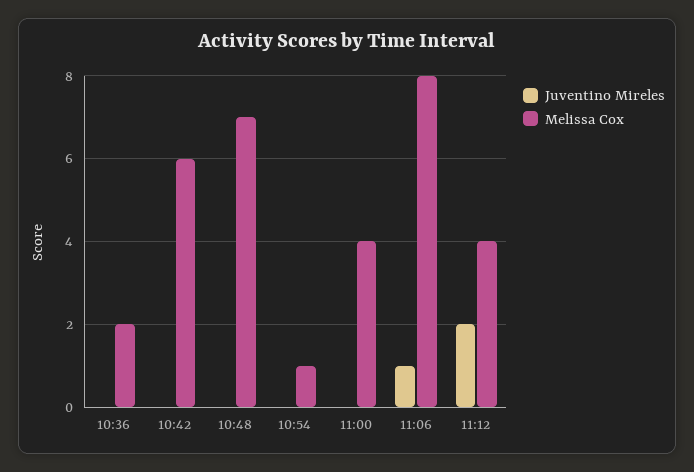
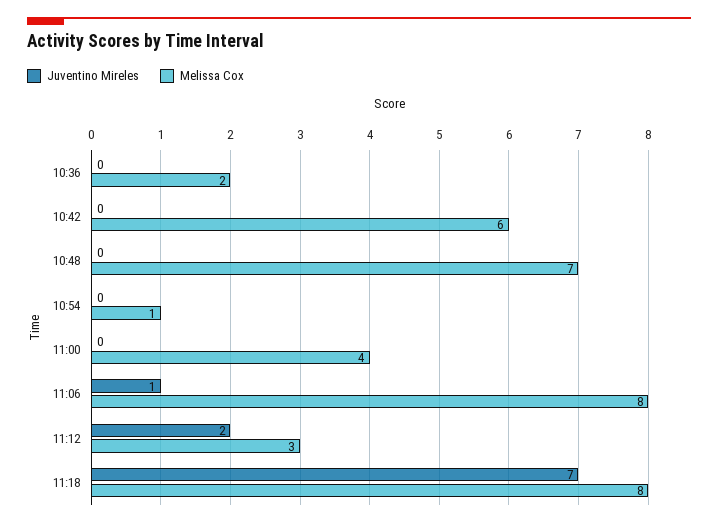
Melissa Cox, 11:12: 4 -> 3
Juventino Mireles, 11:18: none -> 7
Melissa Cox, 11:18: none -> 8

